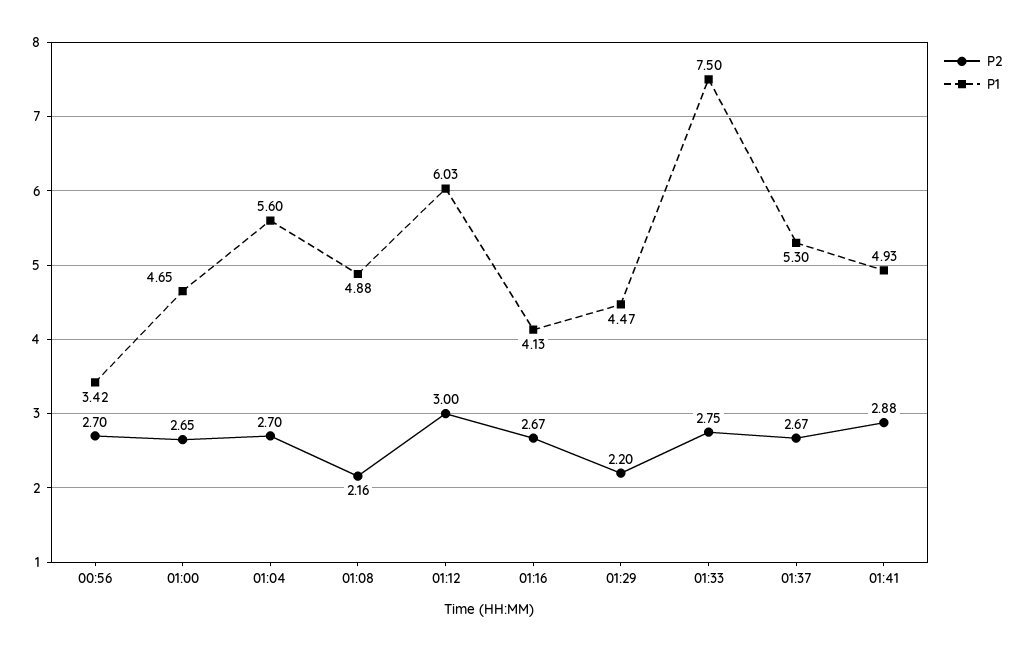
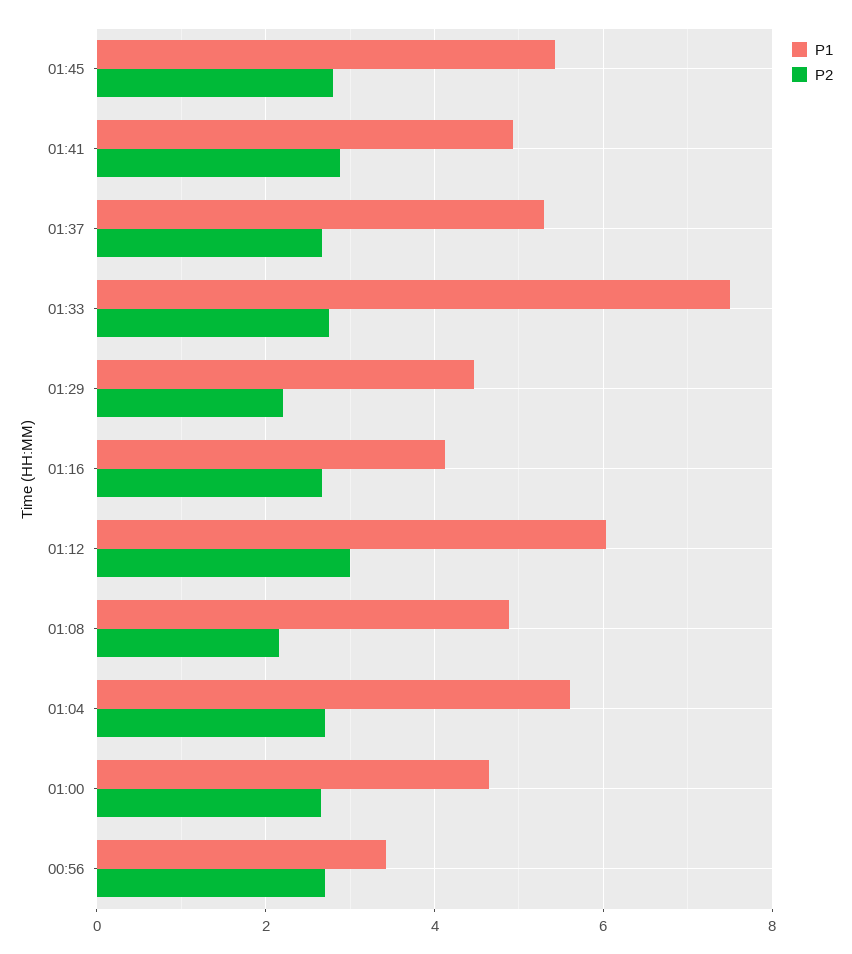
P1, 01:45: none -> 5.4
P2, 01:45: none -> 2.8

